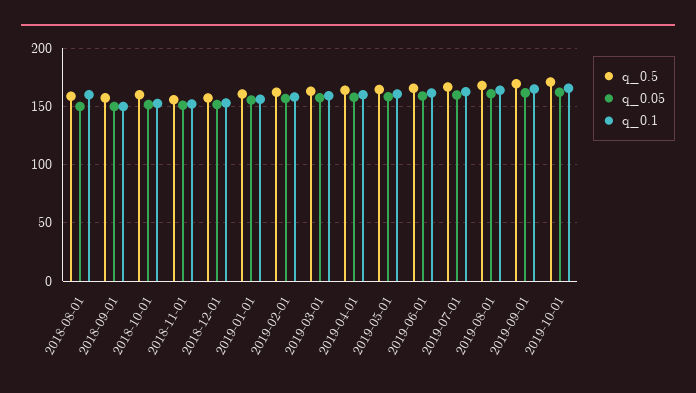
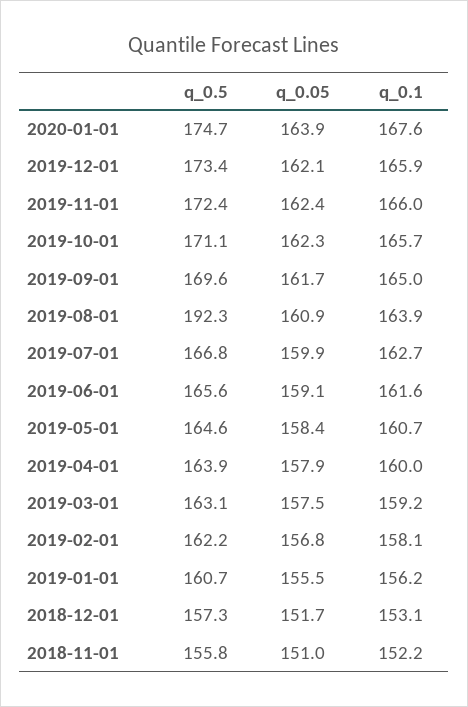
q_0.5, 2018-08-01: 160 -> none
q_0.05, 2018-08-01: 150 -> none
q_0.1, 2018-08-01: 160 -> none
q_0.5, 2018-09-01: 160 -> none
q_0.05, 2018-09-01: 150 -> none
q_0.1, 2018-09-01: 150 -> none
q_0.5, 2018-10-01: 160 -> none
q_0.05, 2018-10-01: 150 -> none
q_0.1, 2018-10-01: 150 -> none
q_0.5, 2019-08-01: 170 -> 192.3
q_0.5, 2020-01-01: none -> 174.7
q_0.05, 2020-01-01: none -> 163.9
q_0.1, 2020-01-01: none -> 167.6
q_0.5, 2019-12-01: none -> 173.4
q_0.05, 2019-12-01: none -> 162.1
q_0.1, 2019-12-01: none -> 165.9
q_0.5, 2019-11-01: none -> 172.4
q_0.05, 2019-11-01: none -> 162.4
q_0.1, 2019-11-01: none -> 166

